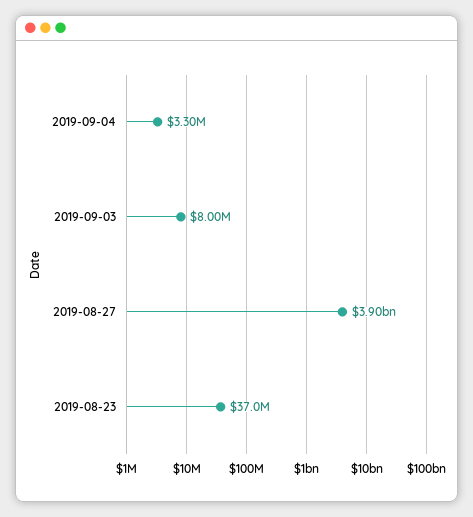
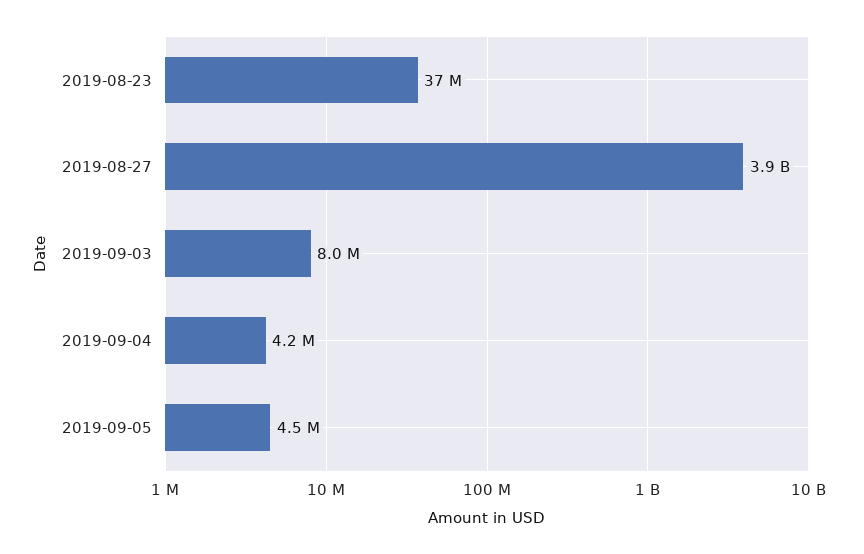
2019-09-04: 3300000 -> 4200000
2019-09-05: none -> 4500000

